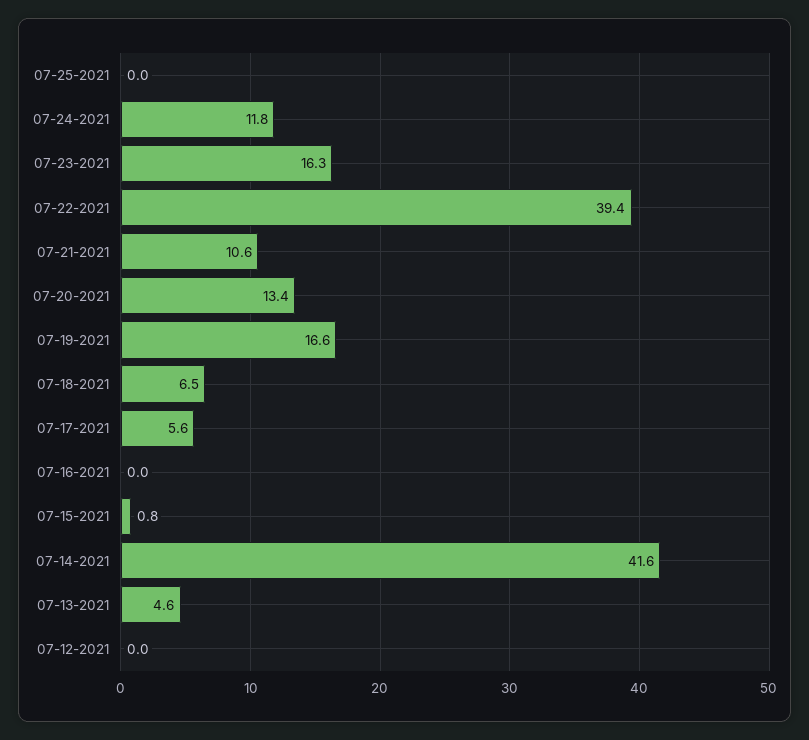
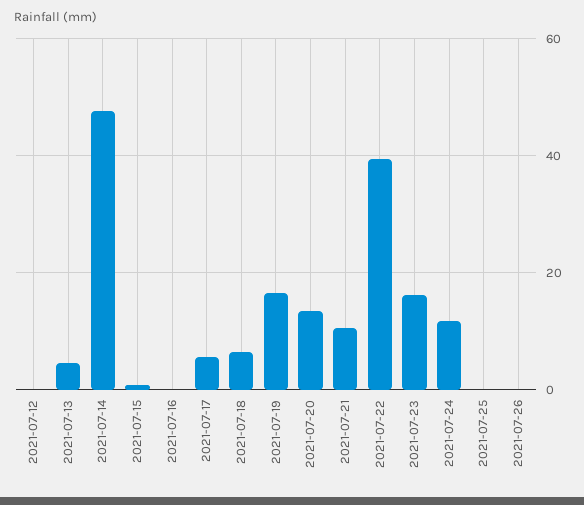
07-14-2021: 41.6 -> 48
2021-07-26: none -> 0

